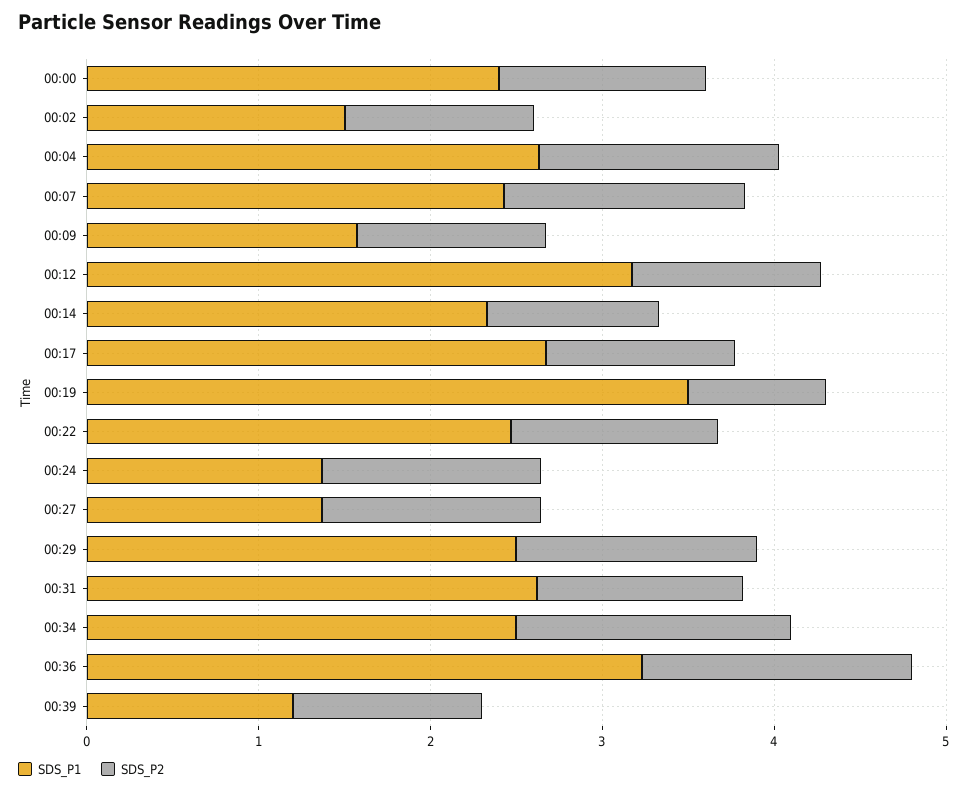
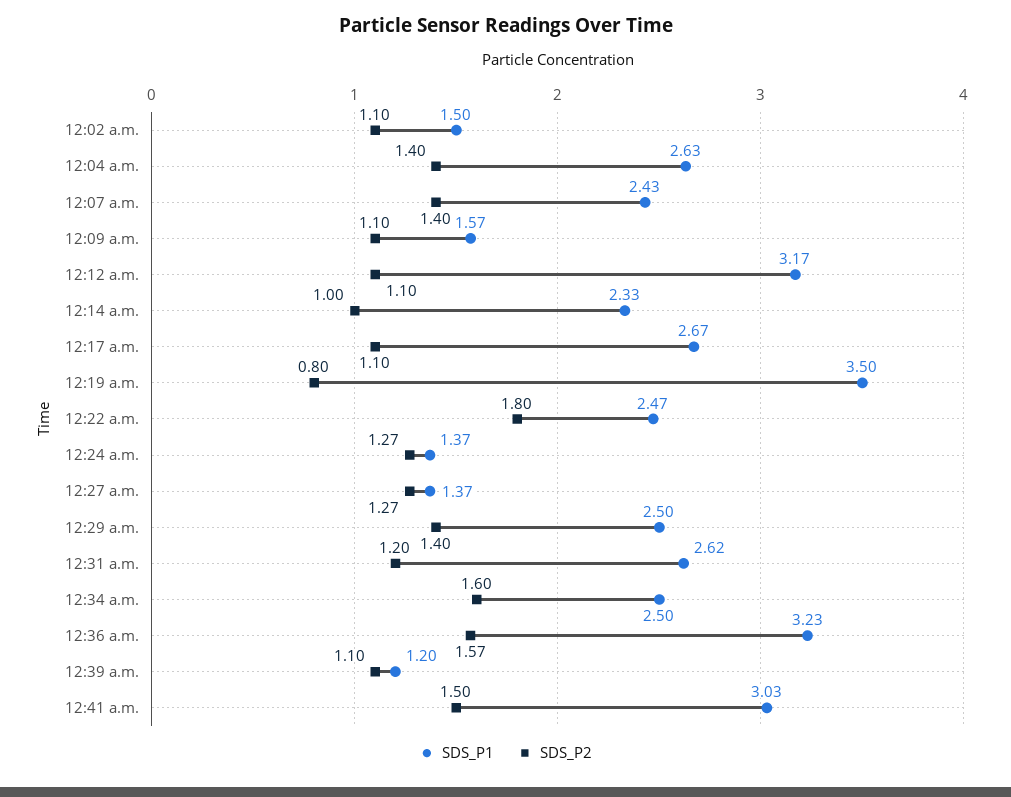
SDS_P1, 00:00: 2.4 -> none
SDS_P2, 00:00: 1.2 -> none
SDS_P2, 00:22: 1.2 -> 1.8
SDS_P1, 12:41 a.m.: none -> 3.03
SDS_P2, 12:41 a.m.: none -> 1.5

